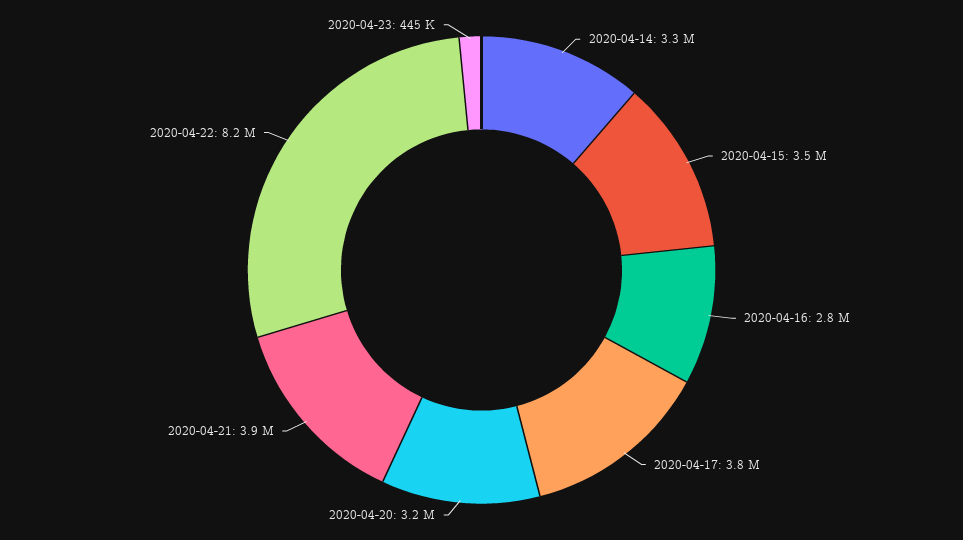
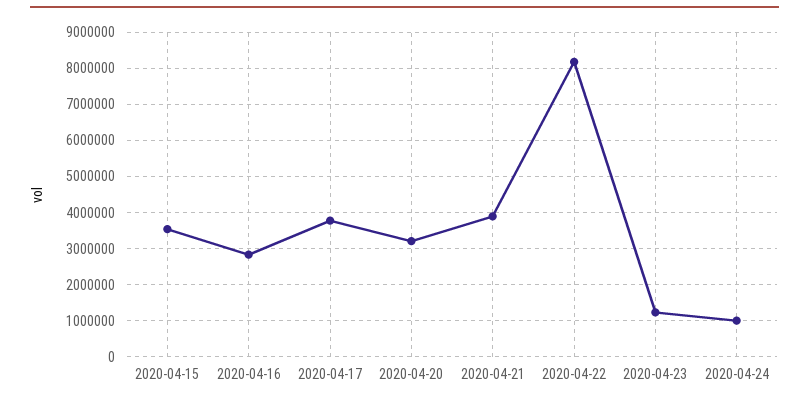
2020-04-14: 3300000 -> none
2020-04-23: 445000 -> 1200000
2020-04-24: none -> 1000000

